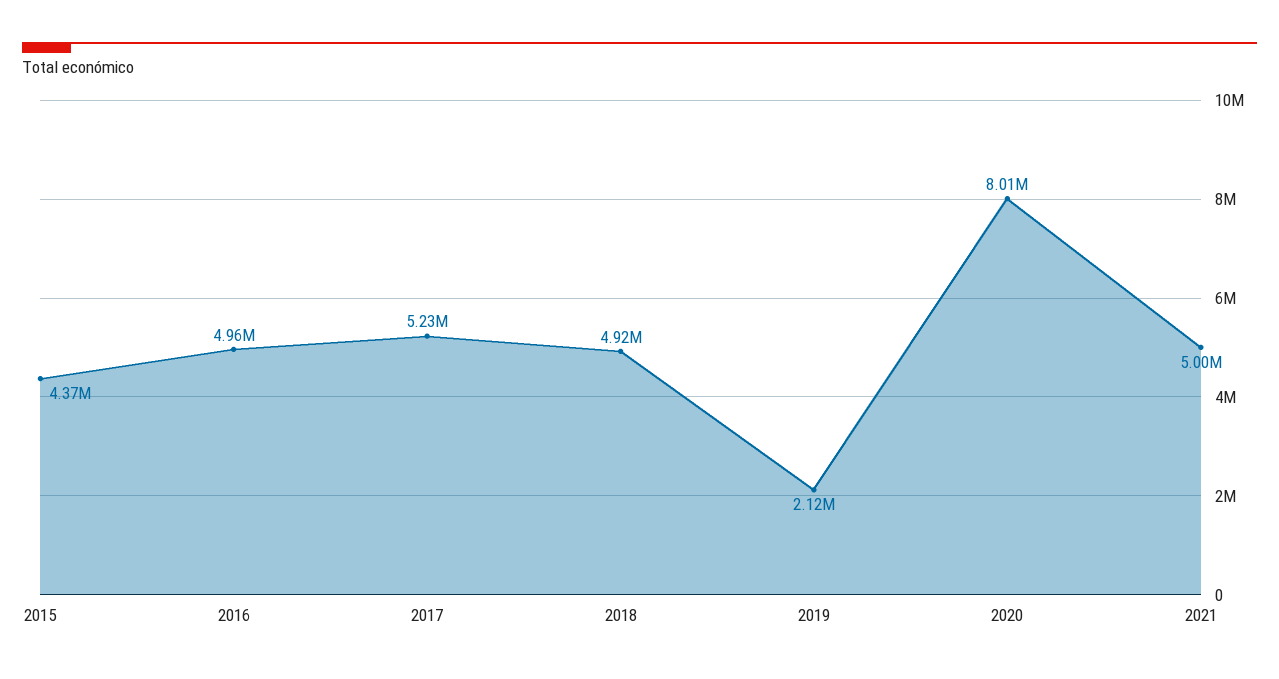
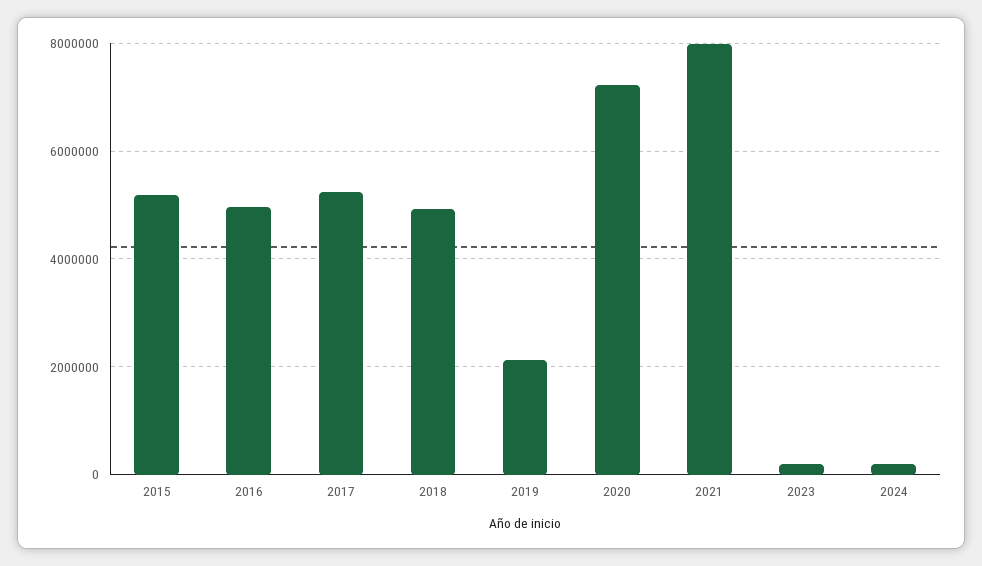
2015: 4370000 -> 5200000
2020: 8010000 -> 7200000
2021: 5000000 -> 8000000
2023: none -> 200000
2024: none -> 200000

